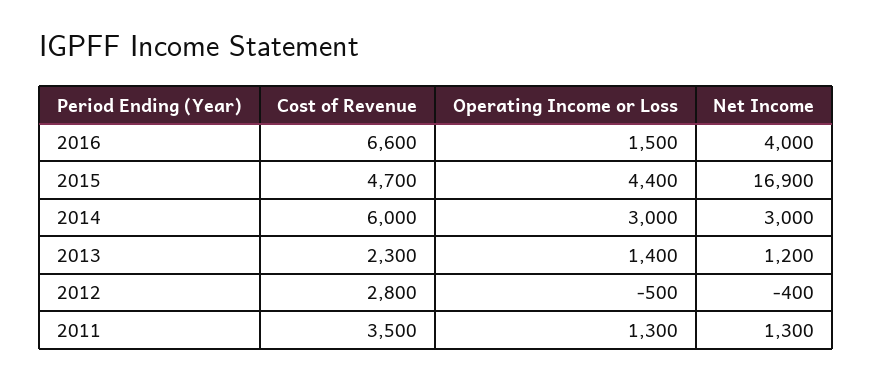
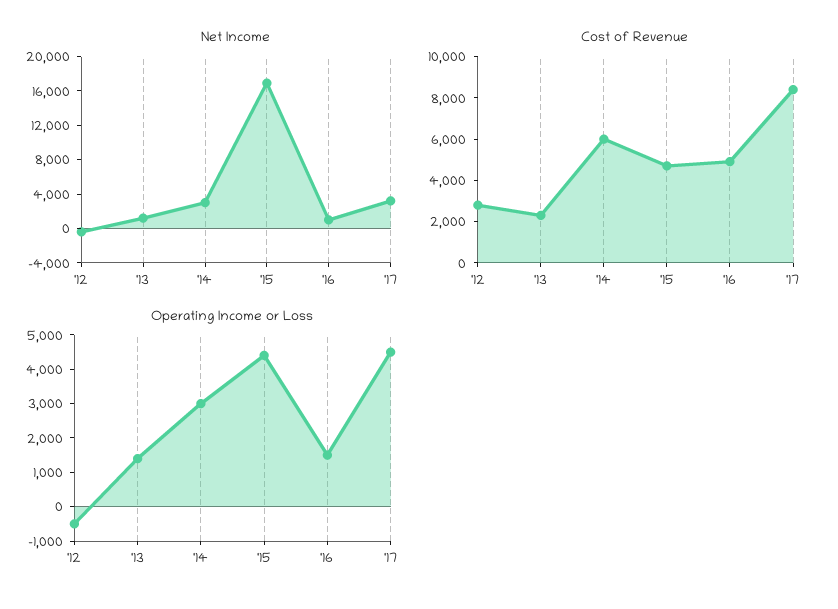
Cost of Revenue, 2016: 6600 -> 5000
Net Income, 2016: 4000 -> 1000
Cost of Revenue, 2011: 3500 -> none
Operating Income or Loss, 2011: 1300 -> none
Net Income, 2011: 1300 -> none
Net Income, '17: none -> 3000
Cost of Revenue, '17: none -> 8500
Operating Income or Loss, '17: none -> 4500

